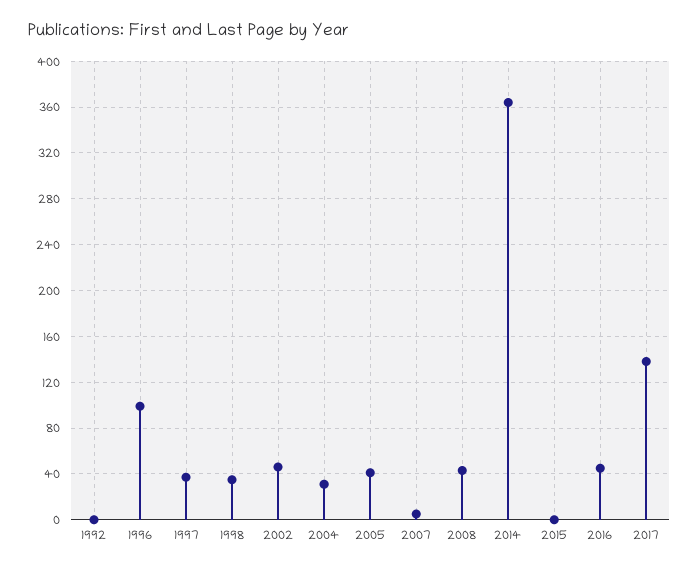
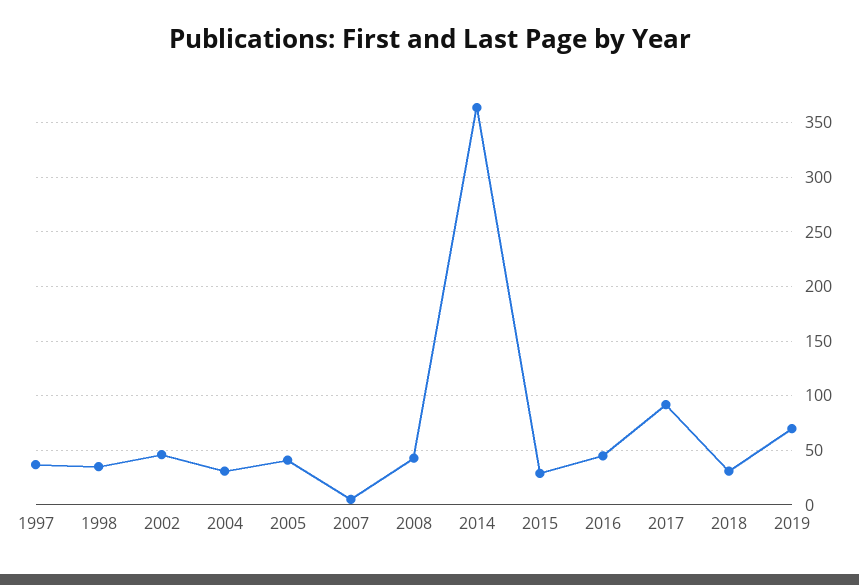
1992: 0 -> none
1996: 100 -> none
2015: 0 -> 30
2017: 140 -> 90
2018: none -> 30
2019: none -> 70

